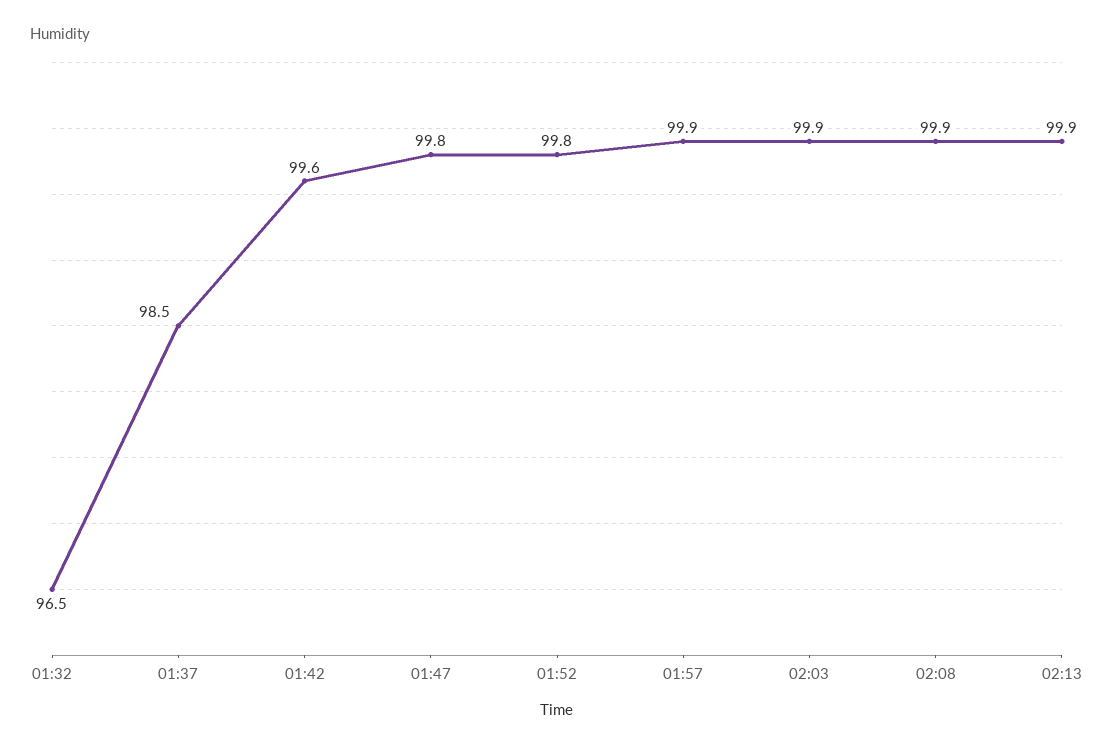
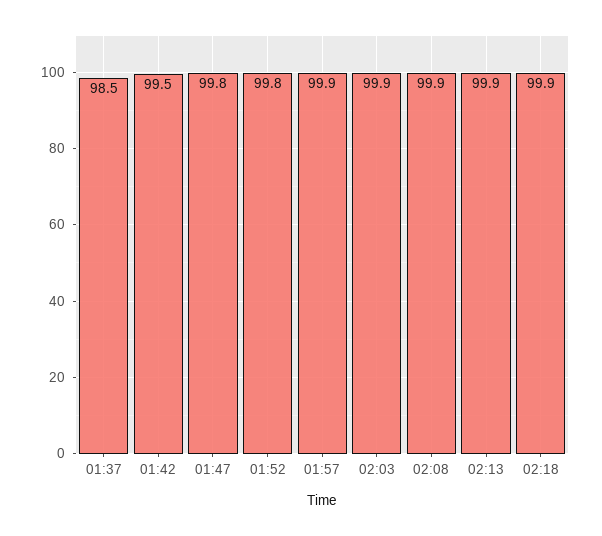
01:32: 96.5 -> none
01:42: 99.6 -> 99.5
02:18: none -> 99.9

